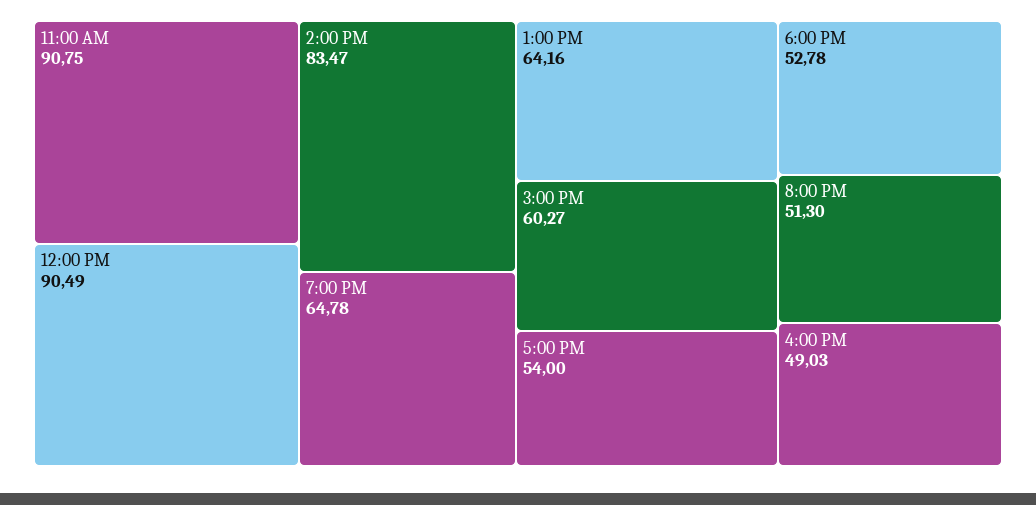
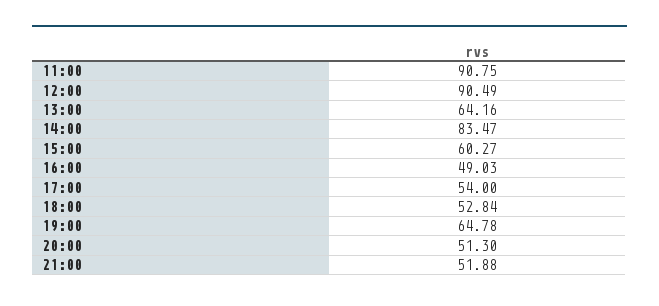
6:00 PM: 52.78 -> 52.84
21:00: none -> 51.88

